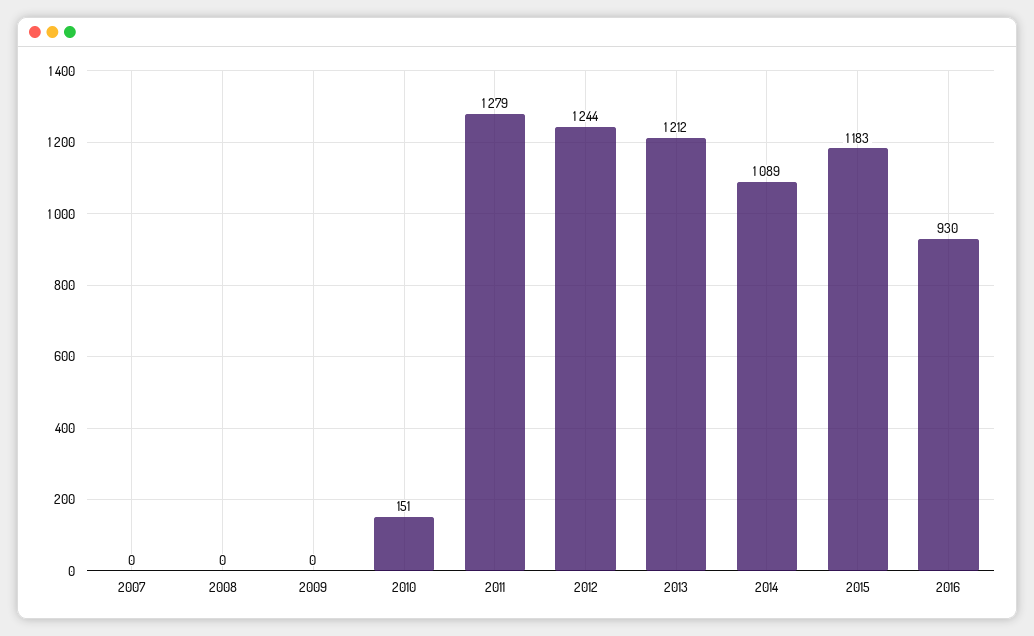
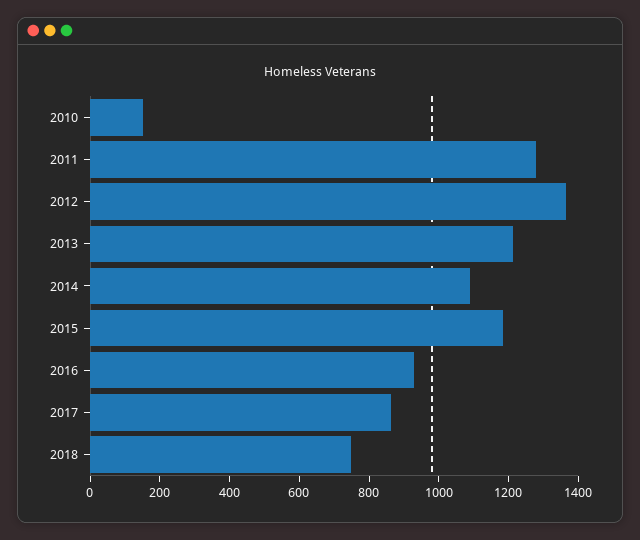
2007: 0 -> none
2008: 0 -> none
2009: 0 -> none
2012: 1244 -> 1350
2017: none -> 850
2018: none -> 750

